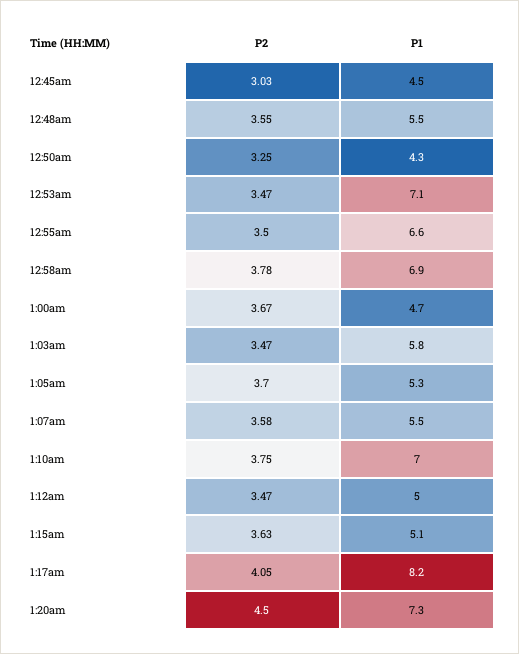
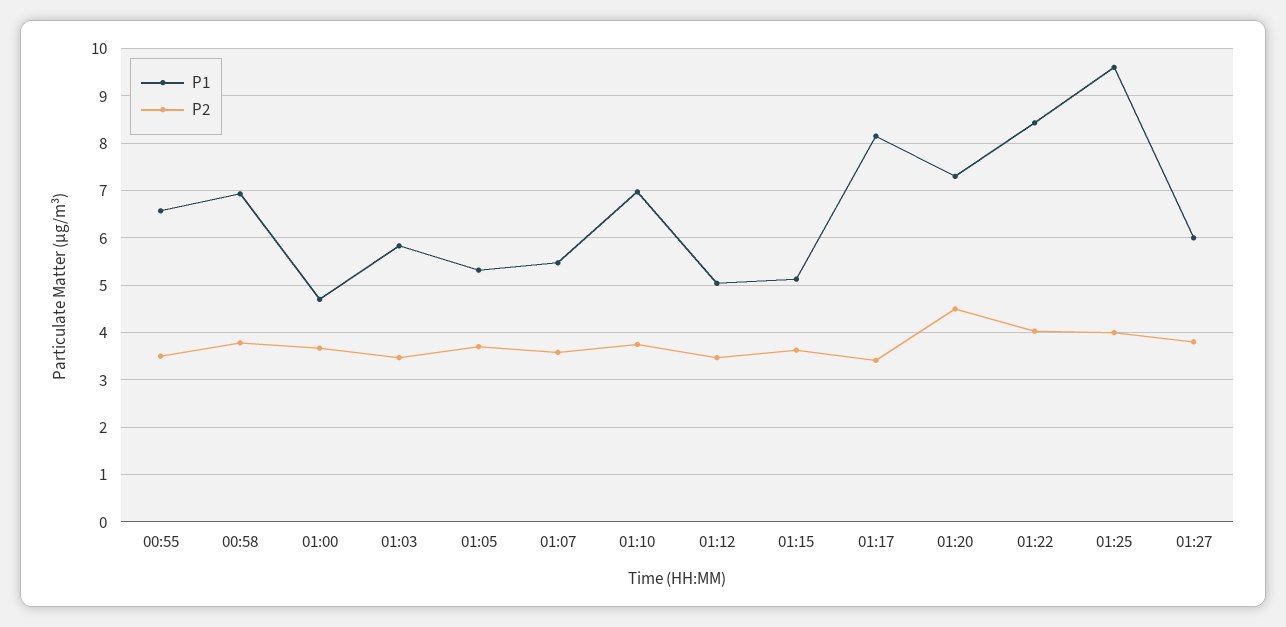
P2, 12:45am: 3.03 -> none
P1, 12:45am: 4.5 -> none
P2, 12:48am: 3.55 -> none
P1, 12:48am: 5.5 -> none
P2, 12:50am: 3.25 -> none
P1, 12:50am: 4.3 -> none
P2, 12:53am: 3.47 -> none
P1, 12:53am: 7.1 -> none
P2, 1:17am: 4.05 -> 3.4
P1, 01:22: none -> 8.4
P2, 01:22: none -> 4
P1, 01:25: none -> 9.6
P2, 01:25: none -> 4
P1, 01:27: none -> 6
P2, 01:27: none -> 3.8

